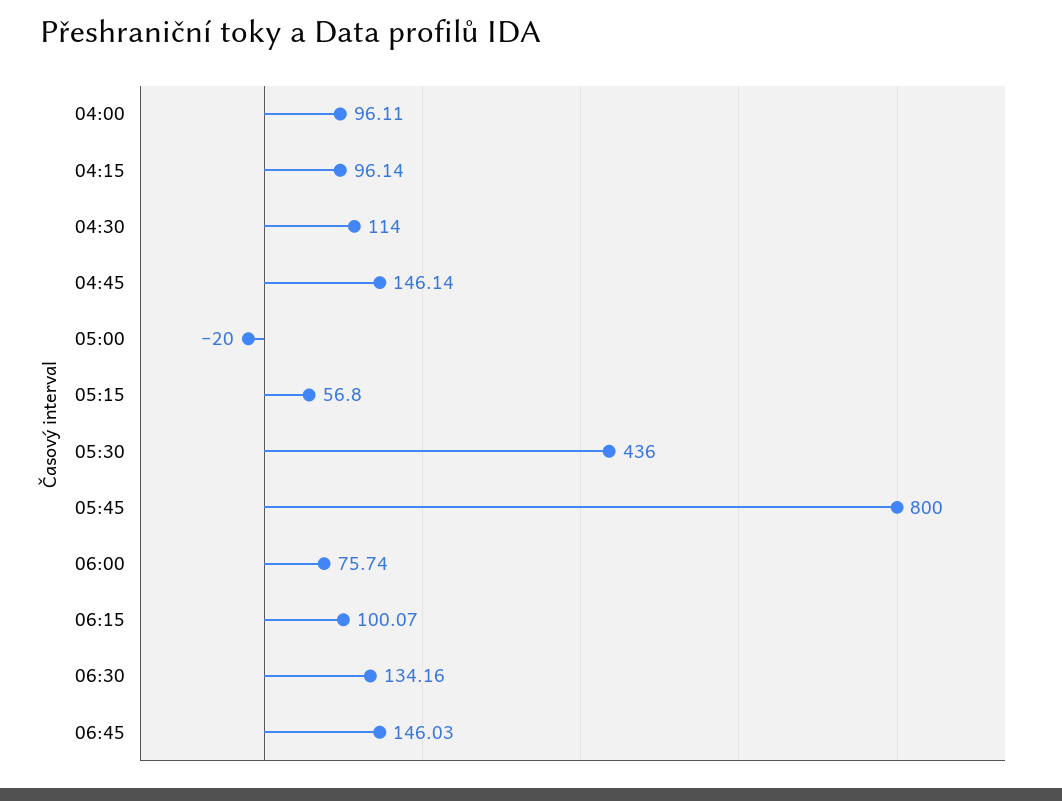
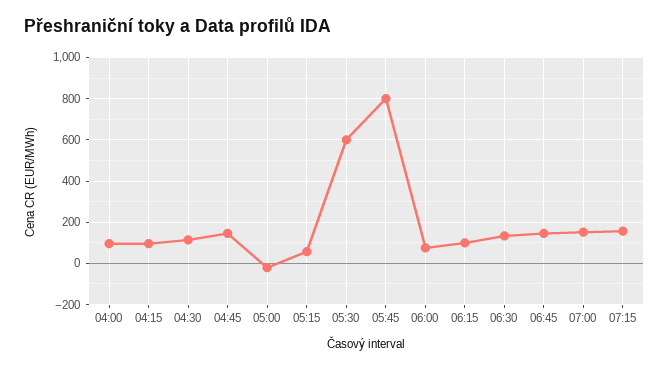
05:30: 436 -> 600
07:00: none -> 150
07:15: none -> 150

